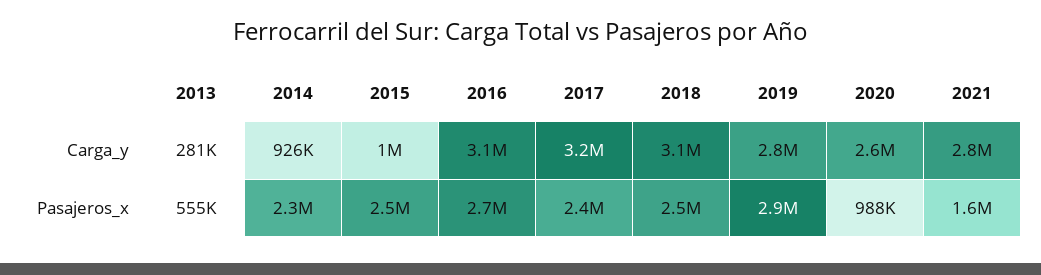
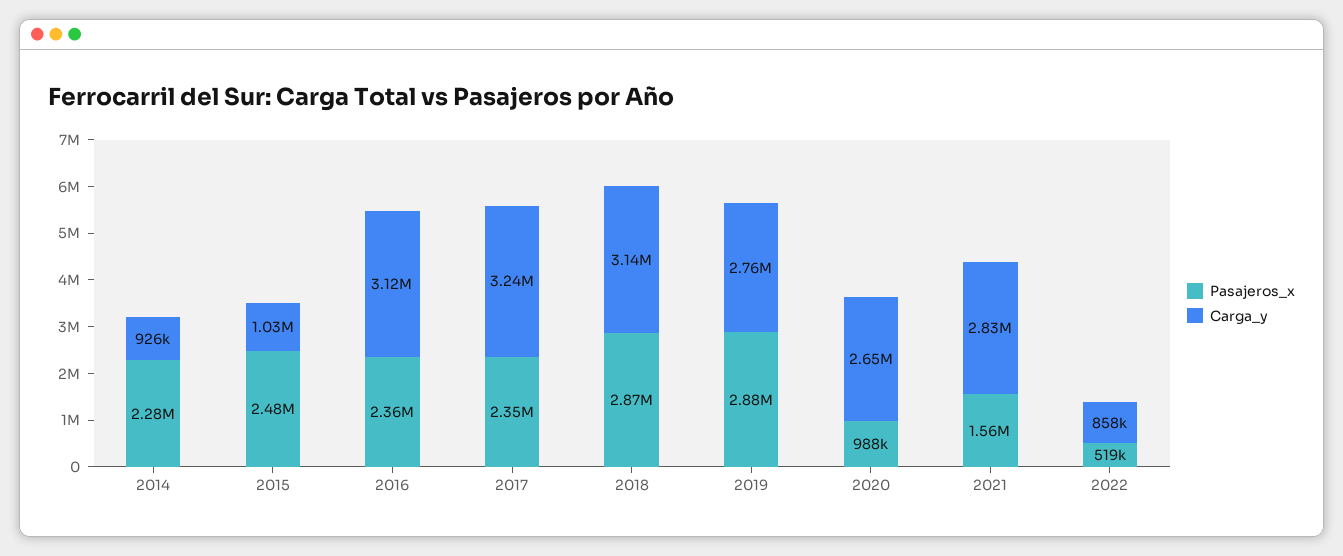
Carga_y, 2013: 281000 -> none
Pasajeros_x, 2013: 555000 -> none
Pasajeros_x, 2016: 2700000 -> 2360000
Pasajeros_x, 2018: 2500000 -> 2870000
Pasajeros_x, 2022: none -> 519000
Carga_y, 2022: none -> 858000

